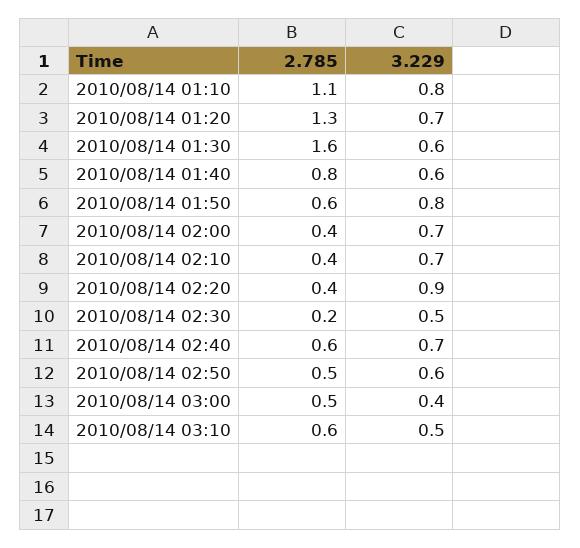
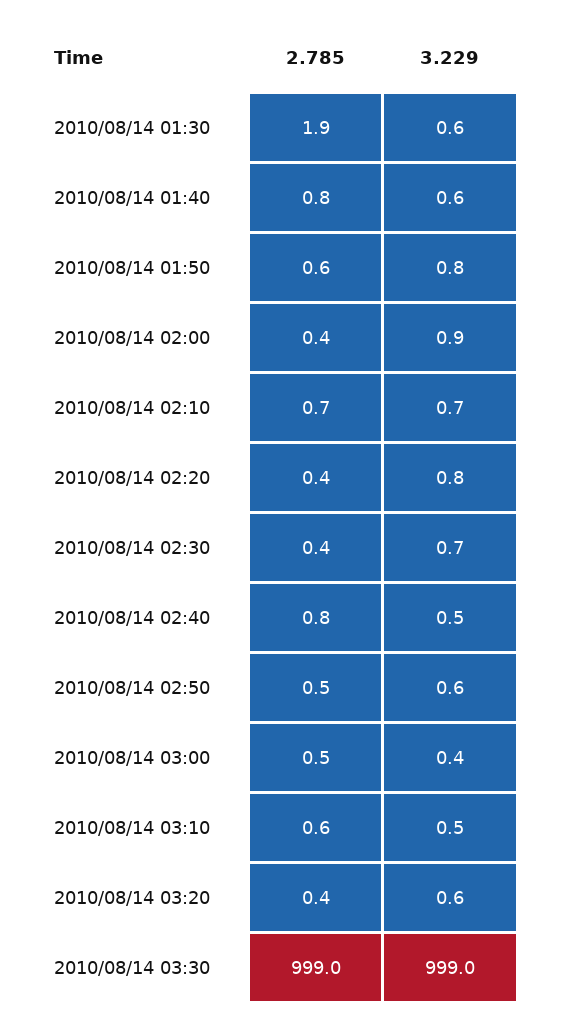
2.785, 2010/08/14 01:10: 1.1 -> none
3.229, 2010/08/14 01:10: 0.8 -> none
2.785, 2010/08/14 01:20: 1.3 -> none
3.229, 2010/08/14 01:20: 0.7 -> none
2.785, 2010/08/14 01:30: 1.6 -> 1.9
3.229, 2010/08/14 02:00: 0.7 -> 0.9
2.785, 2010/08/14 02:10: 0.4 -> 0.7
3.229, 2010/08/14 02:20: 0.9 -> 0.8
2.785, 2010/08/14 02:30: 0.2 -> 0.4
3.229, 2010/08/14 02:30: 0.5 -> 0.7
2.785, 2010/08/14 02:40: 0.6 -> 0.8
3.229, 2010/08/14 02:40: 0.7 -> 0.5
2.785, 2010/08/14 03:20: none -> 0.4
3.229, 2010/08/14 03:20: none -> 0.6
2.785, 2010/08/14 03:30: none -> 999
3.229, 2010/08/14 03:30: none -> 999

